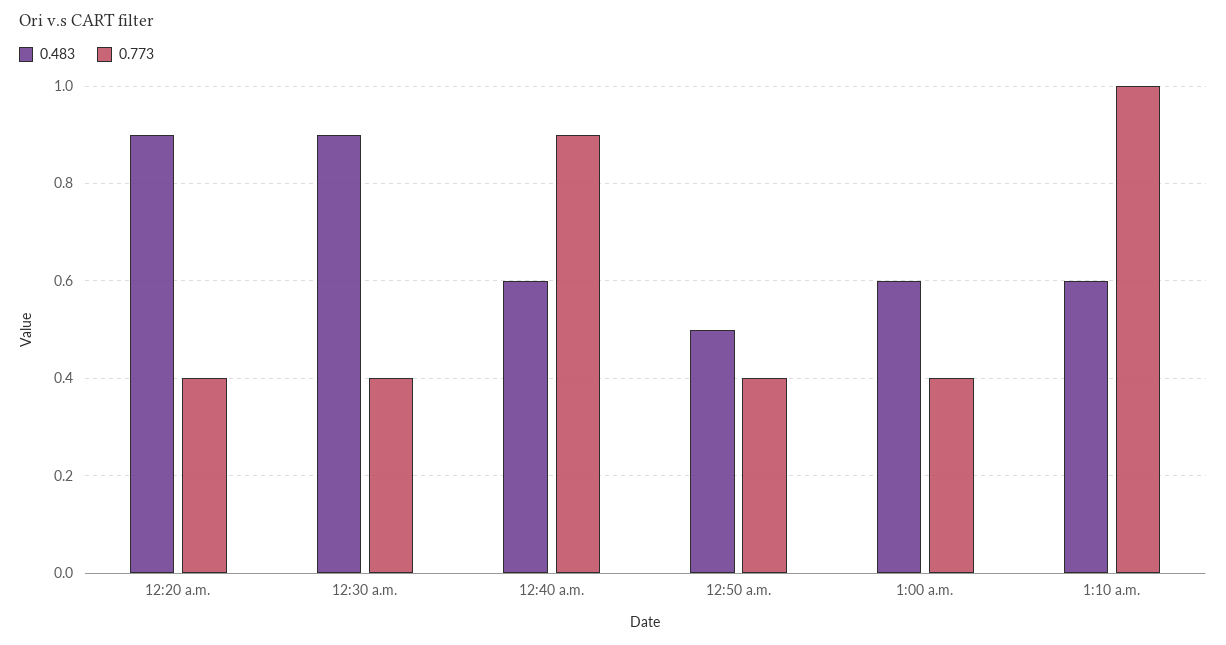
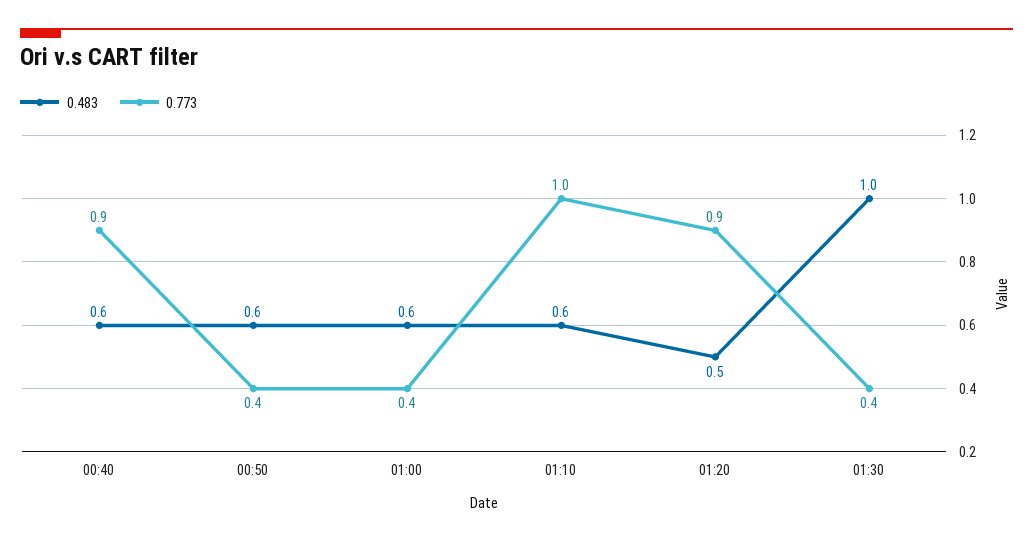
0.483, 12:20 a.m.: 0.9 -> none
0.773, 12:20 a.m.: 0.4 -> none
0.483, 12:30 a.m.: 0.9 -> none
0.773, 12:30 a.m.: 0.4 -> none
0.483, 12:50 a.m.: 0.5 -> 0.6
0.483, 01:20: none -> 0.5
0.773, 01:20: none -> 0.9
0.483, 01:30: none -> 1
0.773, 01:30: none -> 0.4

